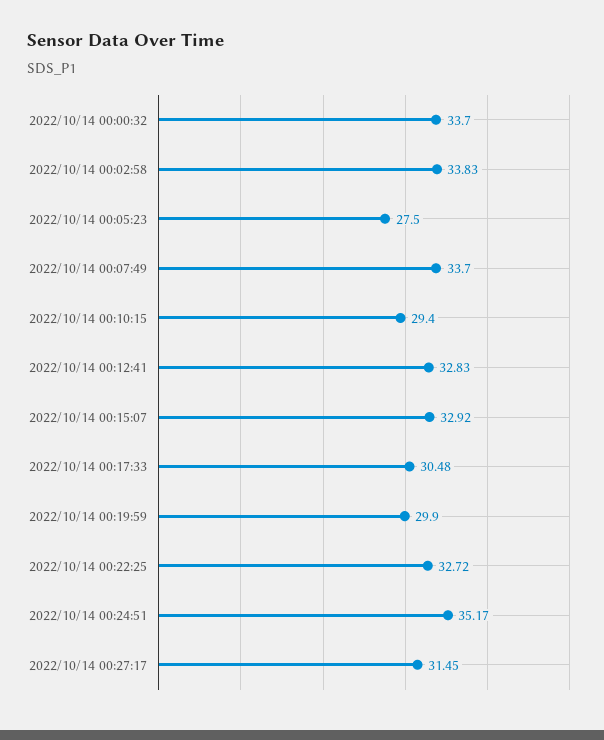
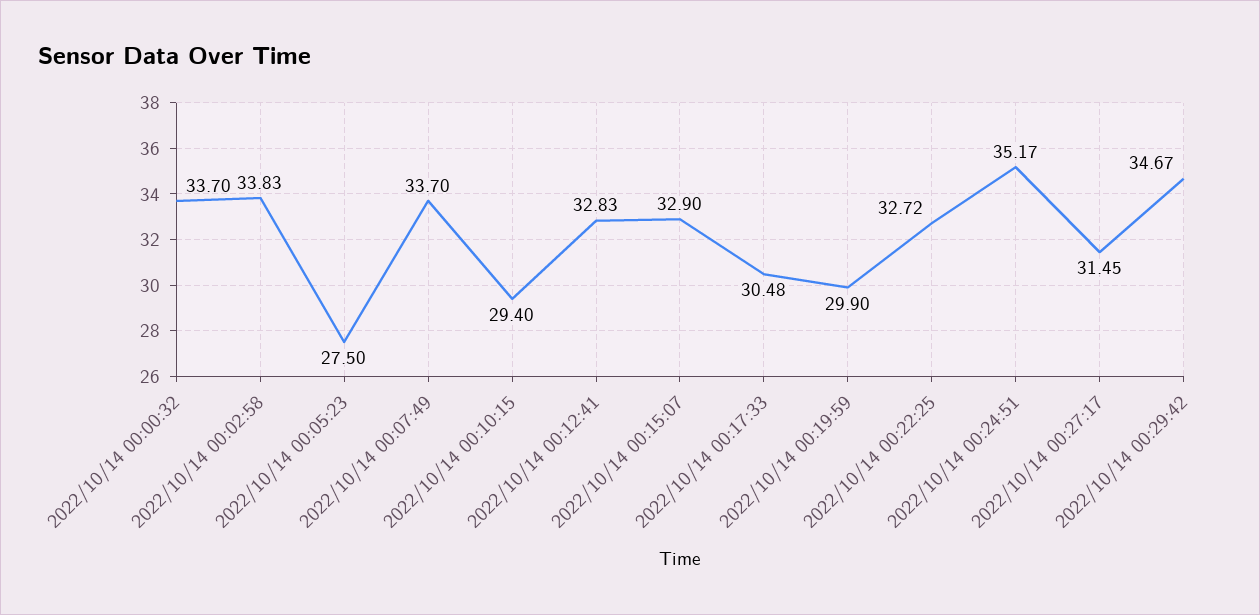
2022/10/14 00:15:07: 32.92 -> 32.9
2022/10/14 00:29:42: none -> 34.67

